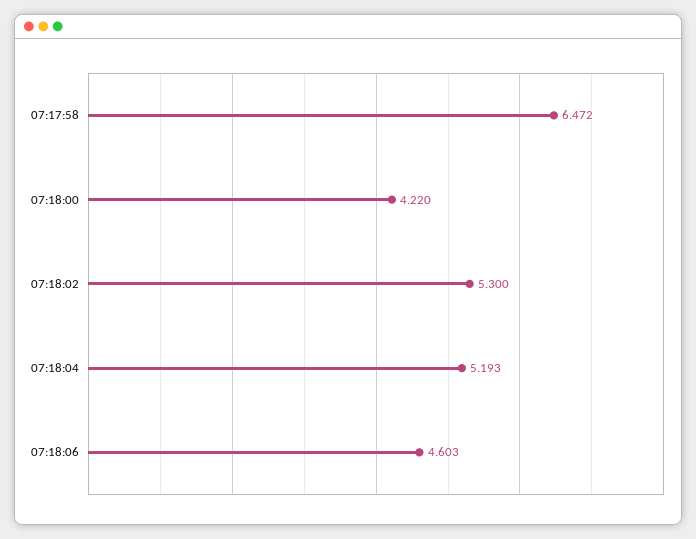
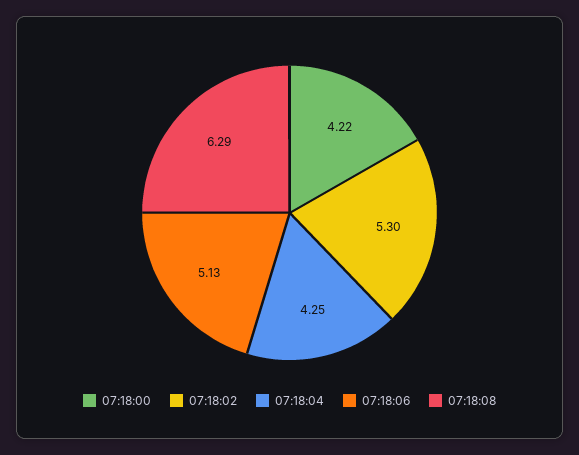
07:17:58: 6.472 -> none
07:18:04: 5.193 -> 4.25
07:18:06: 4.603 -> 5.13
07:18:08: none -> 6.29

